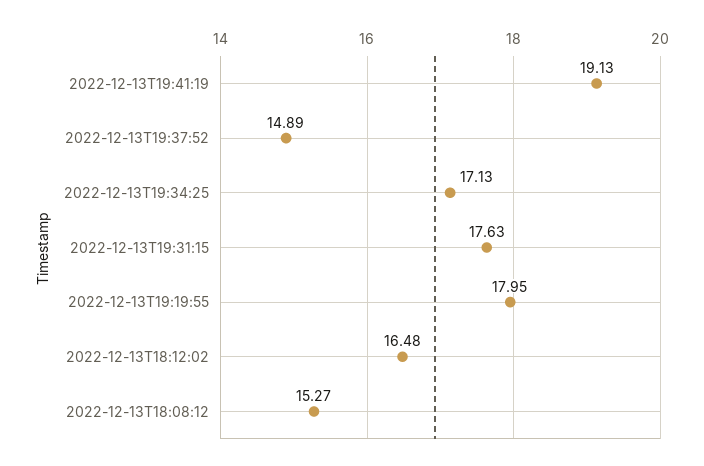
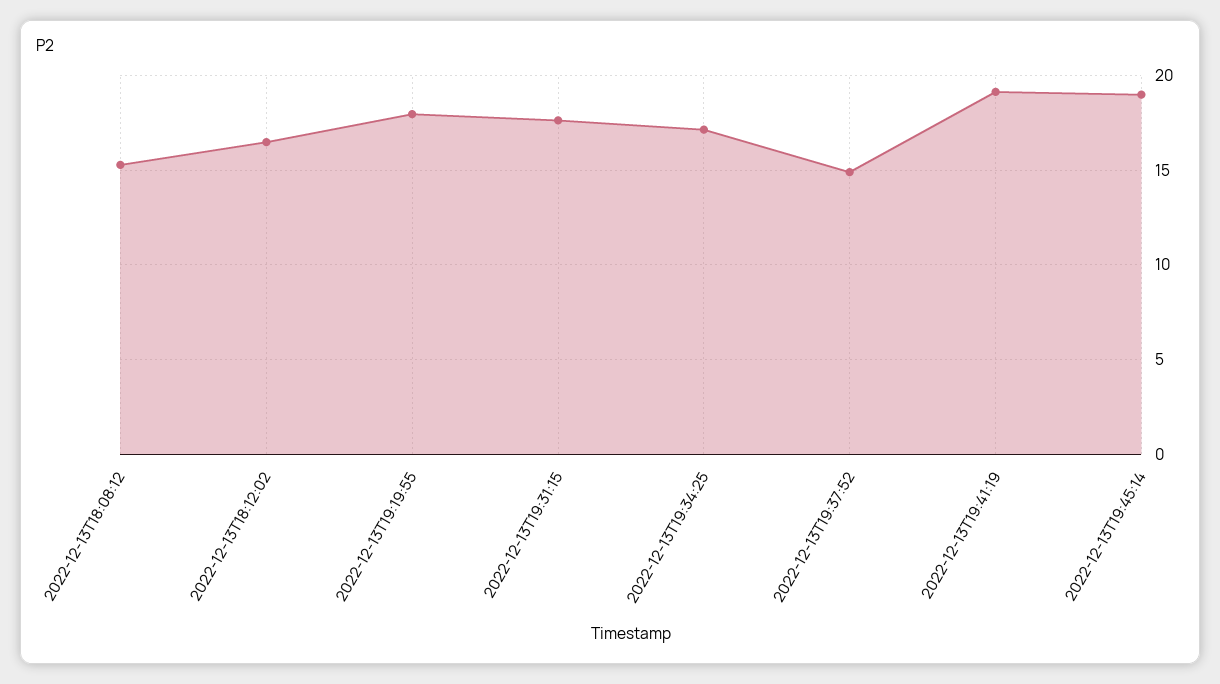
2022-12-13T19:45:14: none -> 19

